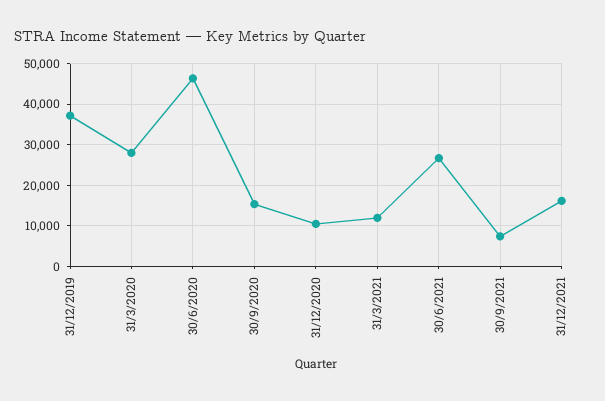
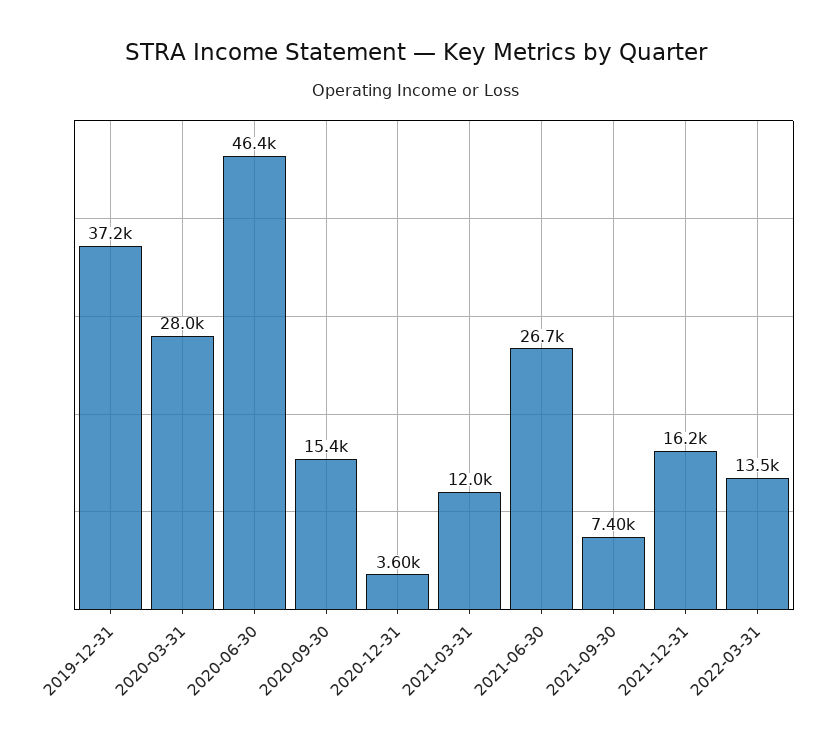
31/12/2020: 10000 -> 3600
2022-03-31: none -> 13500

